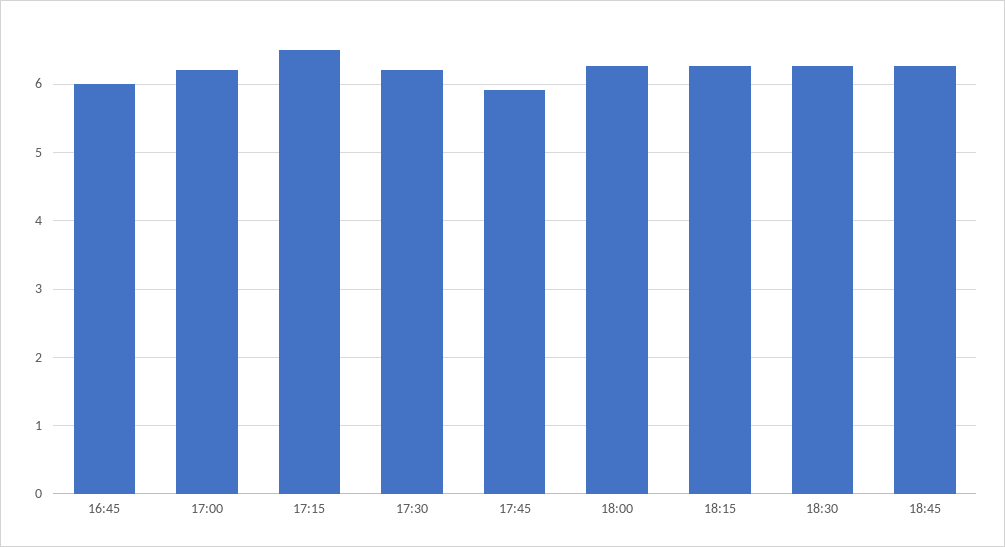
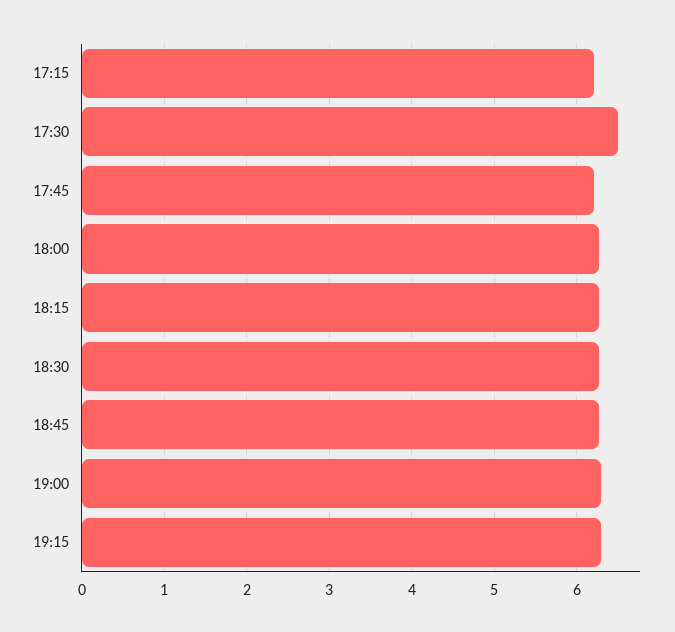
16:45: 6 -> none
17:00: 6.2 -> none
17:15: 6.5 -> 6.2
17:30: 6.2 -> 6.5
17:45: 5.9 -> 6.2
19:00: none -> 6.3
19:15: none -> 6.3

